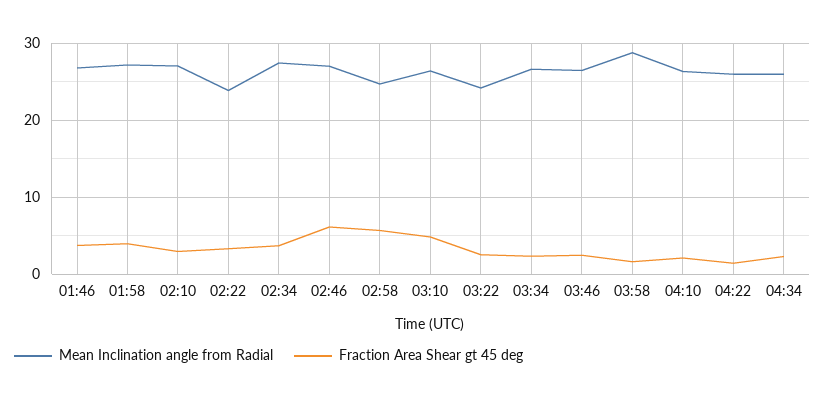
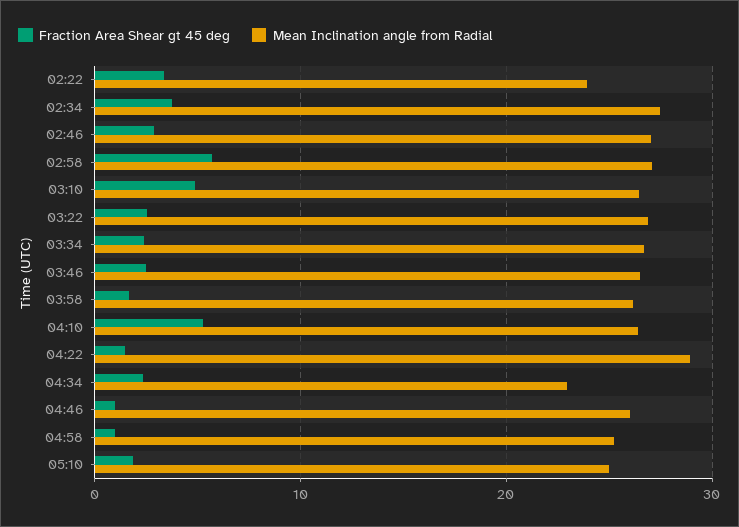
Mean Inclination angle from Radial, 01:46: 27 -> none
Fraction Area Shear gt 45 deg, 01:46: 4 -> none
Mean Inclination angle from Radial, 01:58: 27 -> none
Fraction Area Shear gt 45 deg, 01:58: 4 -> none
Mean Inclination angle from Radial, 02:10: 27 -> none
Fraction Area Shear gt 45 deg, 02:10: 3 -> none
Fraction Area Shear gt 45 deg, 02:46: 6 -> 3
Mean Inclination angle from Radial, 02:58: 25 -> 27
Mean Inclination angle from Radial, 03:22: 24 -> 27
Mean Inclination angle from Radial, 03:58: 29 -> 26
Fraction Area Shear gt 45 deg, 04:10: 2 -> 5
Mean Inclination angle from Radial, 04:22: 26 -> 29
Mean Inclination angle from Radial, 04:34: 26 -> 23
Fraction Area Shear gt 45 deg, 04:46: none -> 1
Mean Inclination angle from Radial, 04:46: none -> 26
Fraction Area Shear gt 45 deg, 04:58: none -> 1
Mean Inclination angle from Radial, 04:58: none -> 25
Fraction Area Shear gt 45 deg, 05:10: none -> 2
Mean Inclination angle from Radial, 05:10: none -> 25

